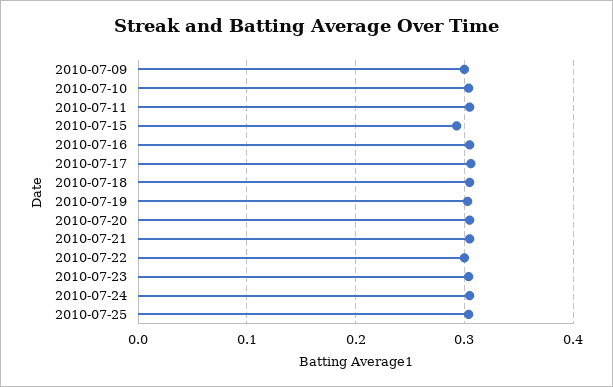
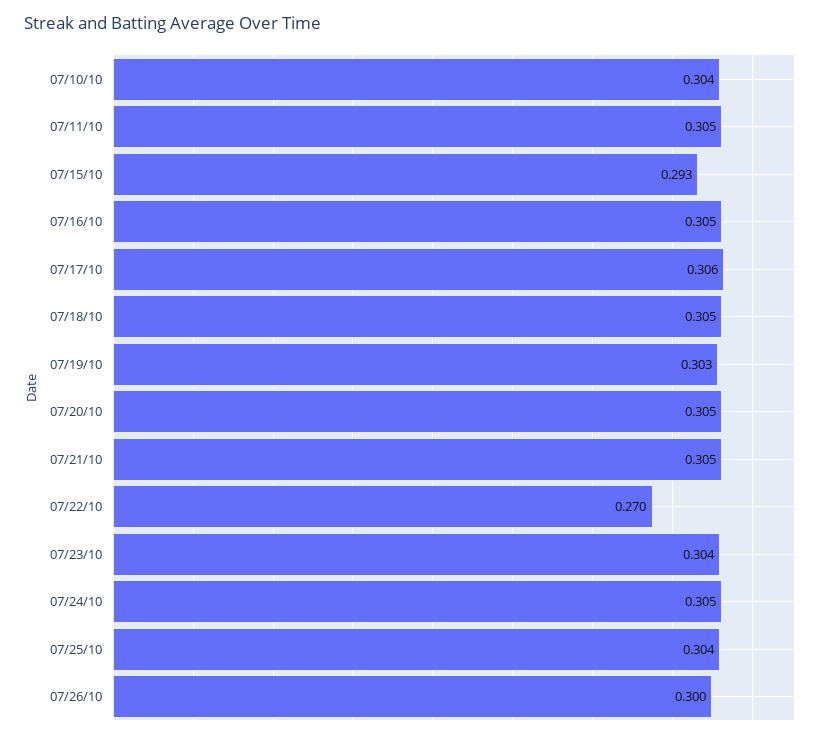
2010-07-09: 0.3 -> none
2010-07-22: 0.3 -> 0.27
07/26/10: none -> 0.3

